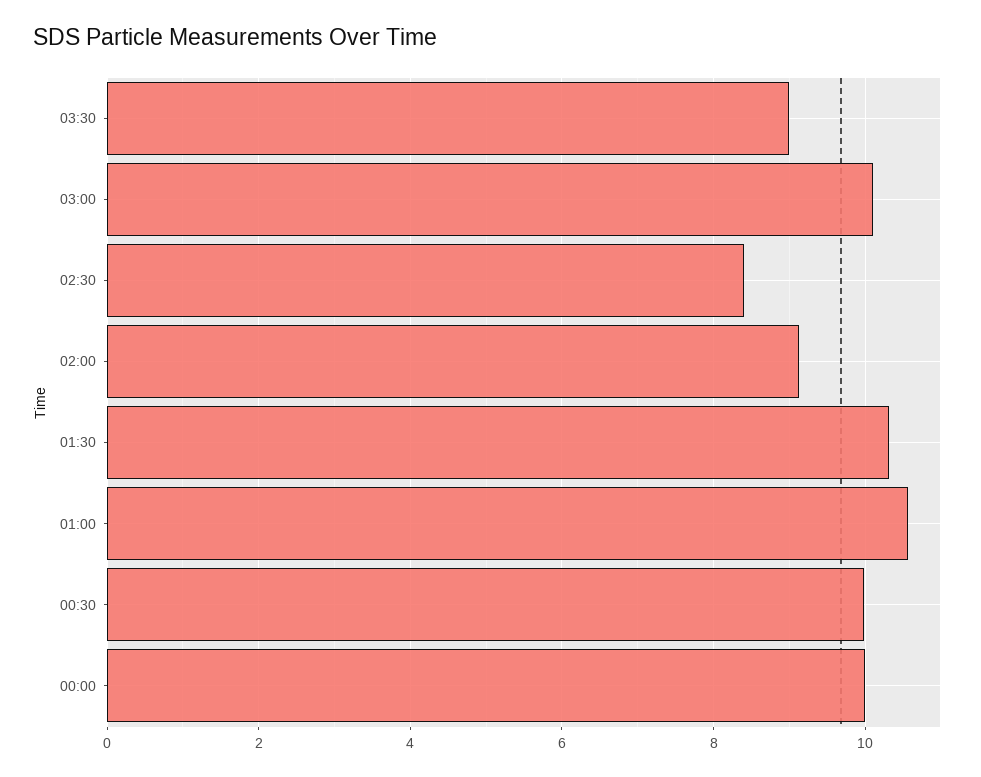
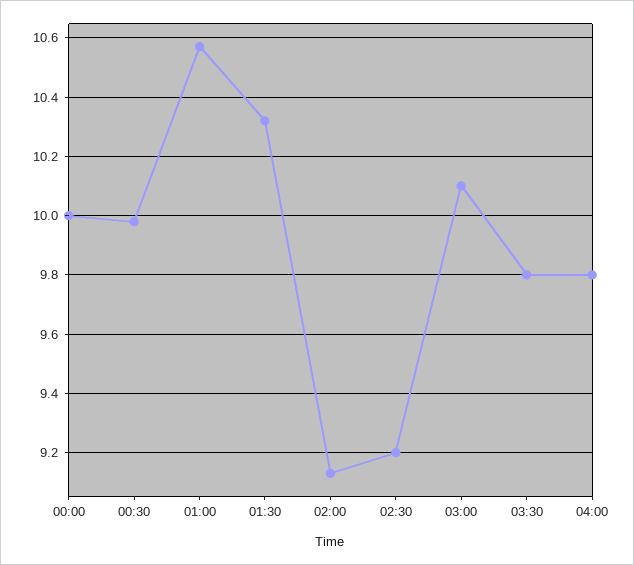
03:30: 9 -> 9.8
02:30: 8.4 -> 9.2
04:00: none -> 9.8

